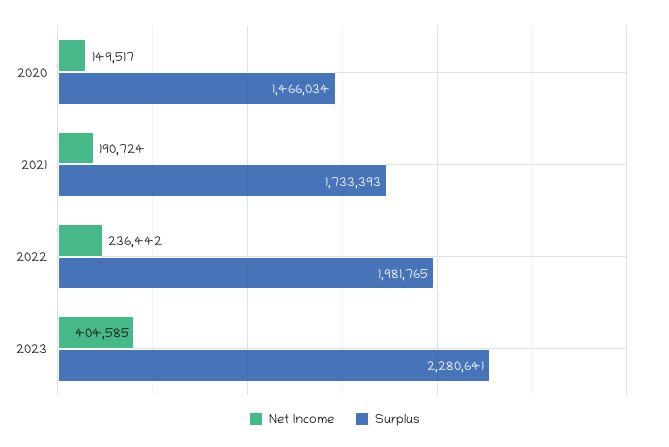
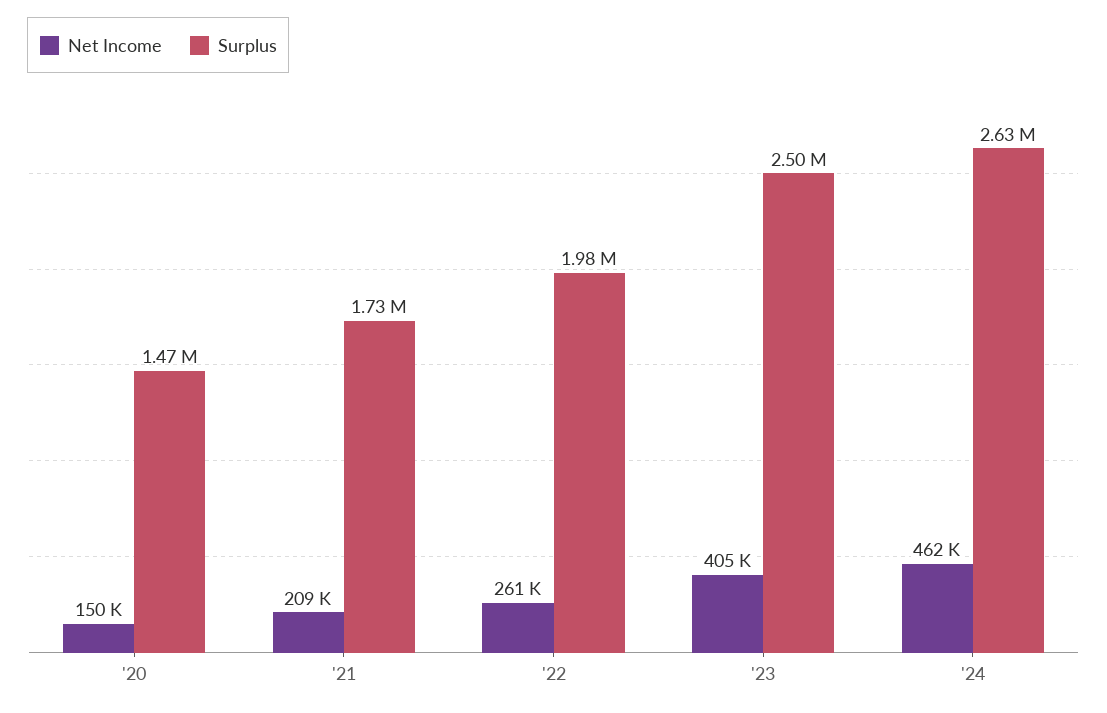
Net Income, 2021: 190724 -> 209000
Net Income, 2022: 236442 -> 261000
Surplus, 2023: 2280641 -> 2500000
Net Income, '24: none -> 462000
Surplus, '24: none -> 2630000

